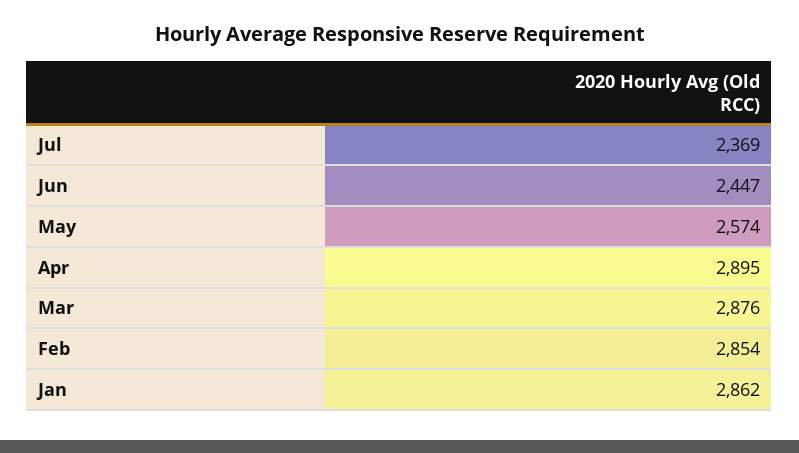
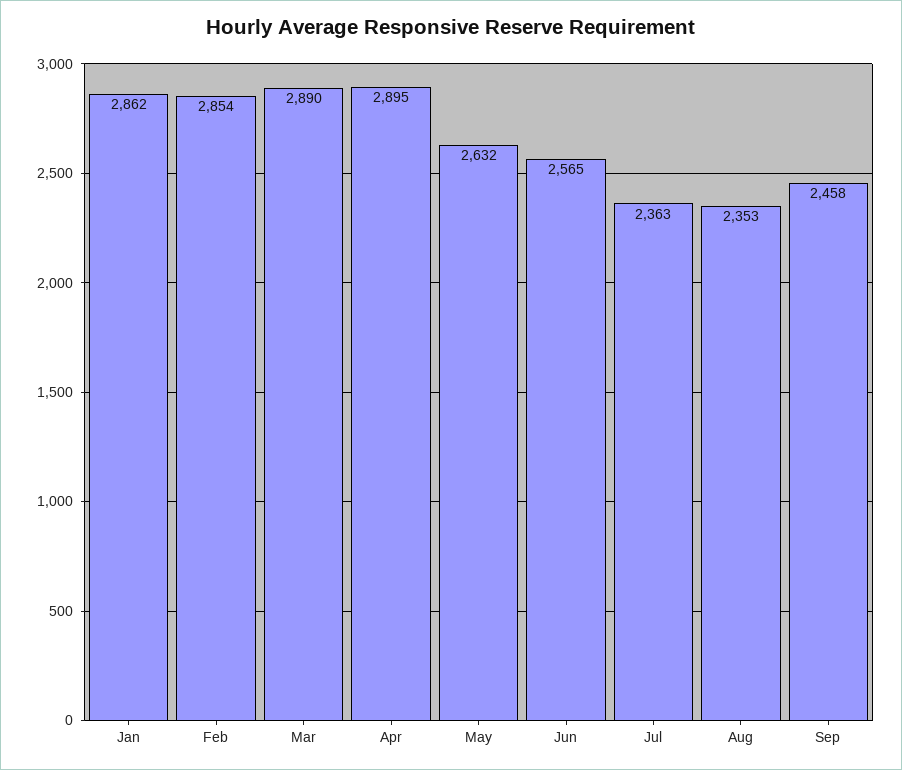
Jul: 2369 -> 2363
Jun: 2447 -> 2565
May: 2574 -> 2632
Mar: 2876 -> 2890
Aug: none -> 2353
Sep: none -> 2458

